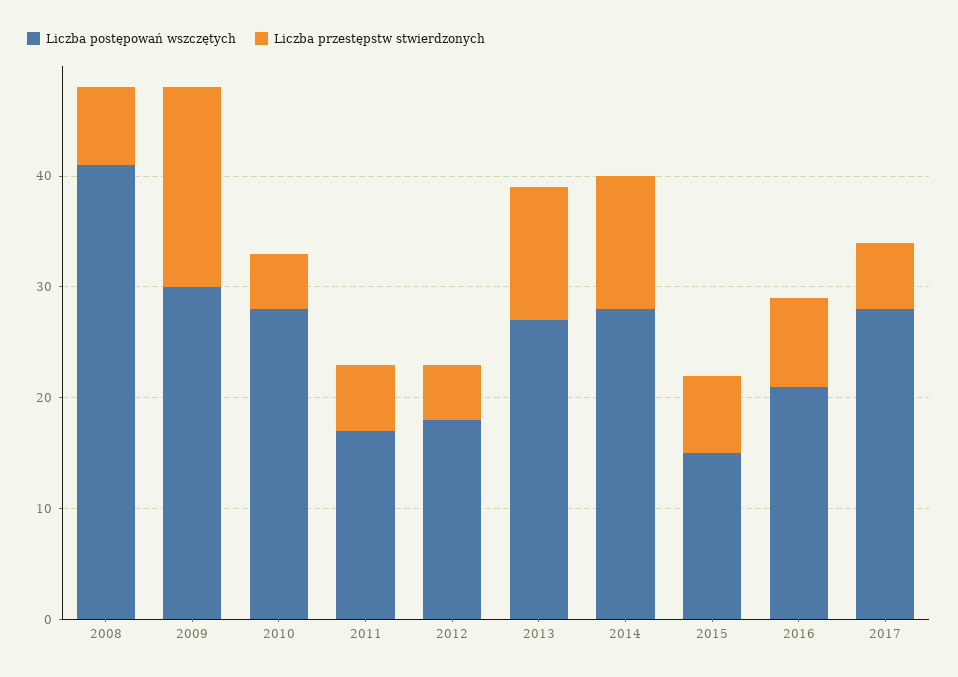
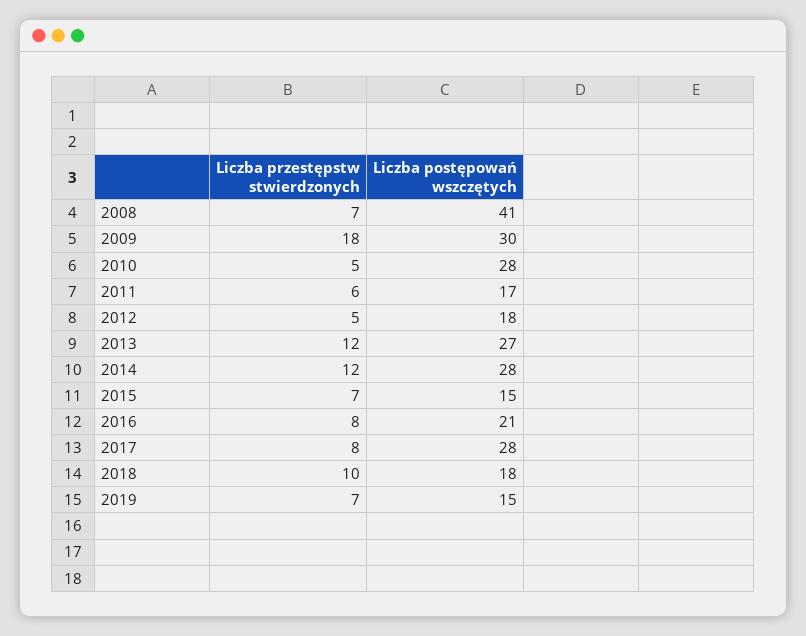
Liczba przestępstw stwierdzonych, 2017: 6 -> 8
Liczba przestępstw stwierdzonych, 2018: none -> 10
Liczba postępowań wszczętych, 2018: none -> 18
Liczba przestępstw stwierdzonych, 2019: none -> 7
Liczba postępowań wszczętych, 2019: none -> 15

